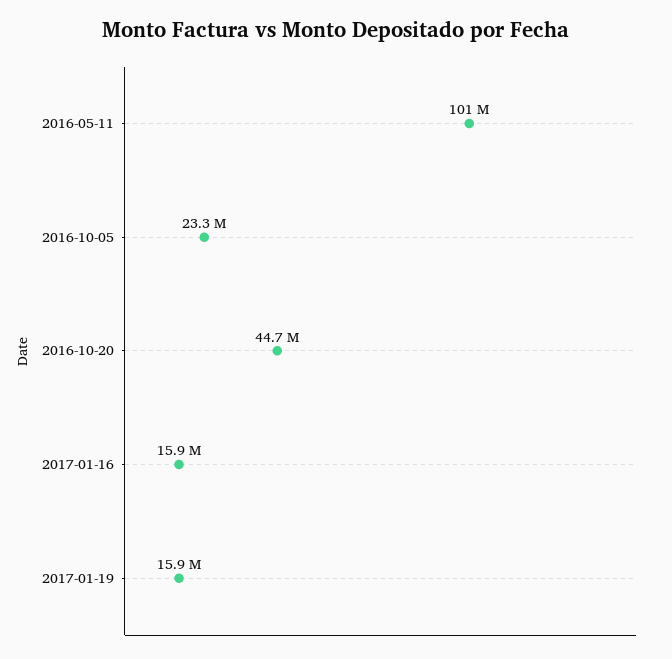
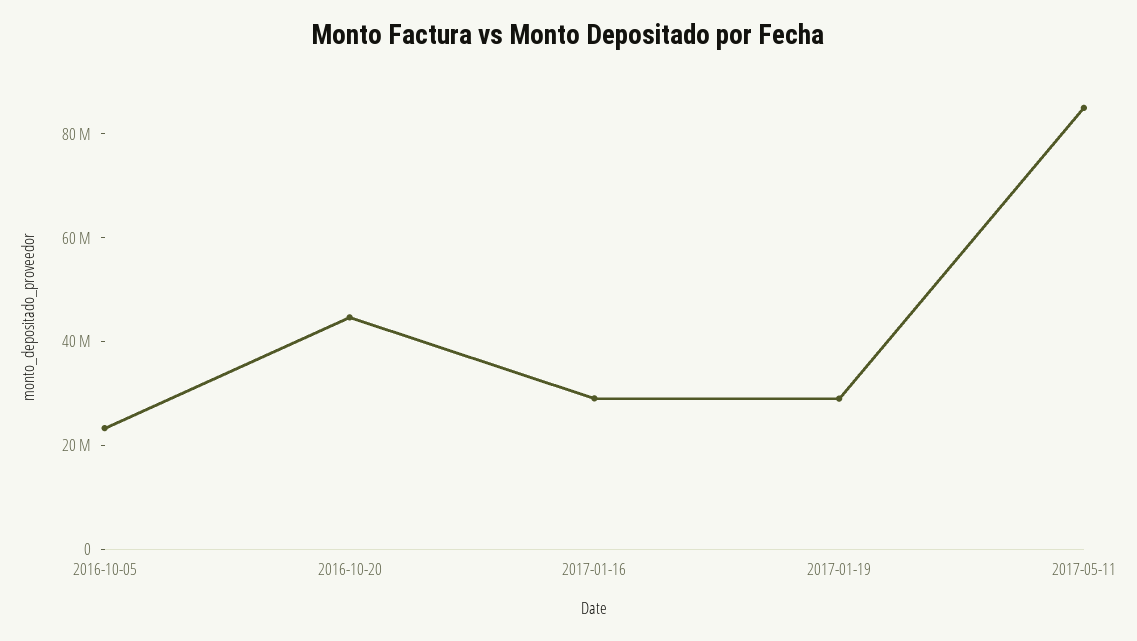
2016-05-11: 101000000 -> none
2017-01-16: 15900000 -> 30000000
2017-01-19: 15900000 -> 30000000
2017-05-11: none -> 85000000

